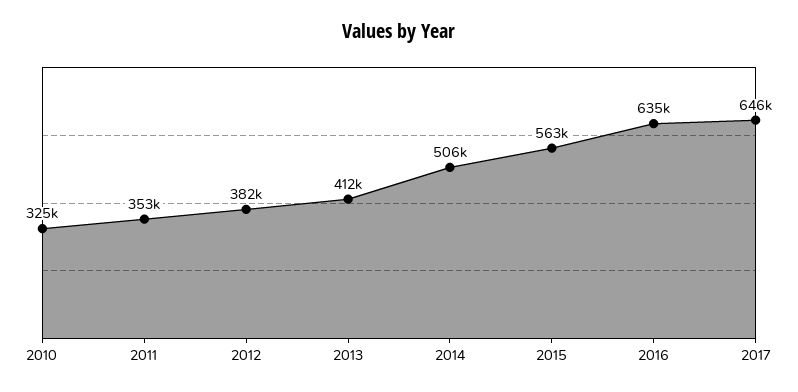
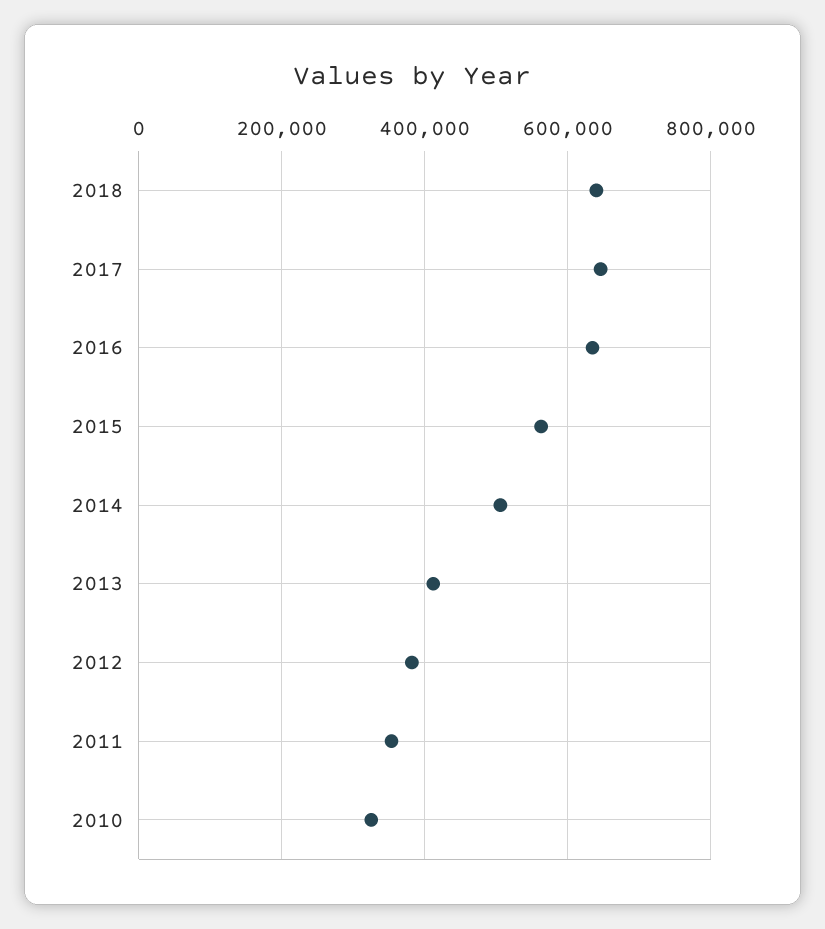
2018: none -> 640000

